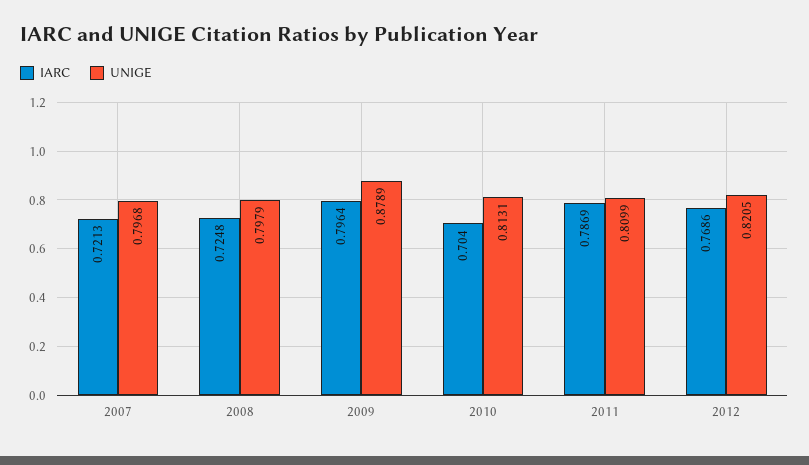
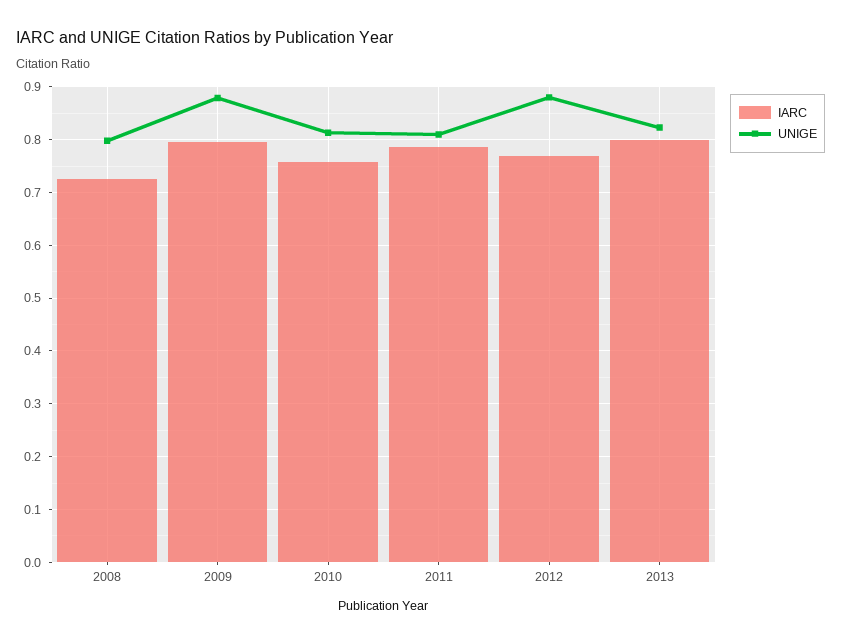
IARC, 2007: 0.7213 -> none
UNIGE, 2007: 0.7968 -> none
IARC, 2010: 0.704 -> 0.76
UNIGE, 2012: 0.8205 -> 0.88
IARC, 2013: none -> 0.8
UNIGE, 2013: none -> 0.82

